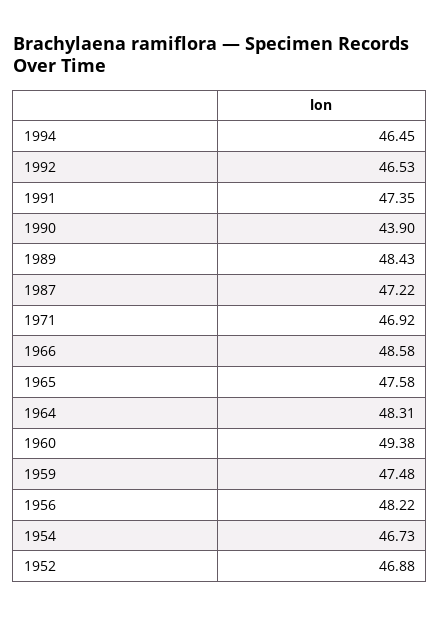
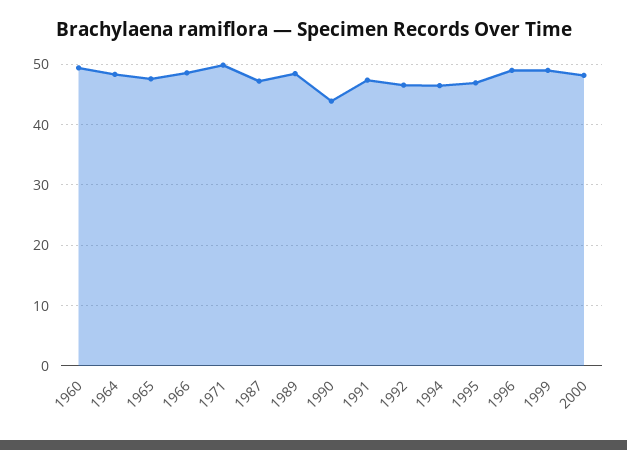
1971: 46.92 -> 50
1959: 47.48 -> none
1956: 48.22 -> none
1954: 46.73 -> none
1952: 46.88 -> none
1995: none -> 47
1996: none -> 49
1999: none -> 49
2000: none -> 48

